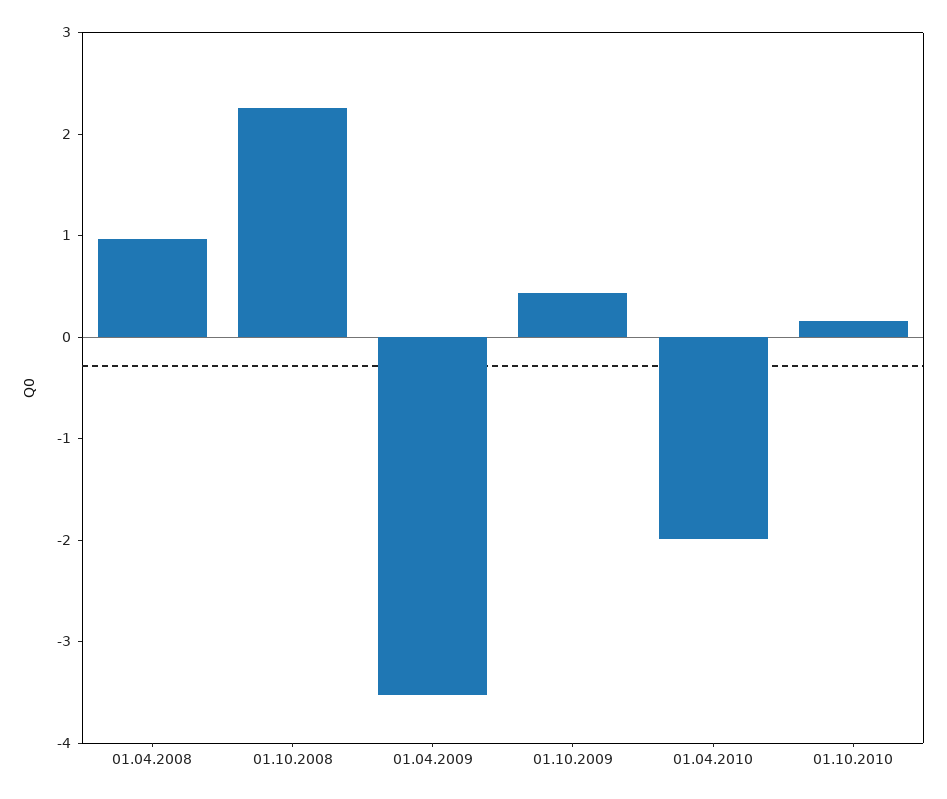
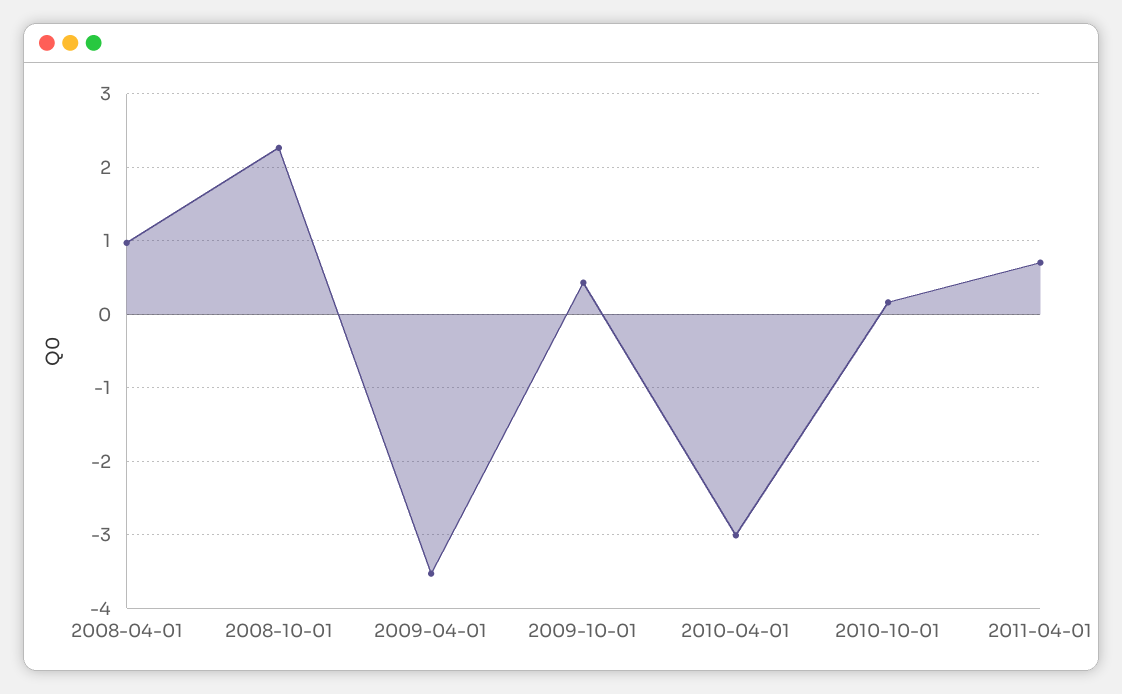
01.04.2010: -2 -> -3
2011-04-01: none -> 0.7

